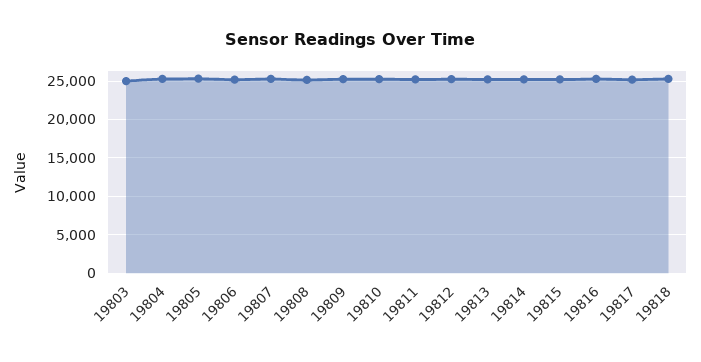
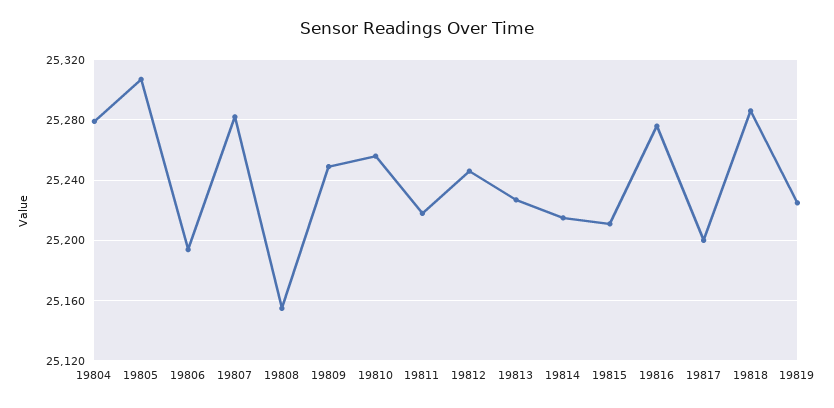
19803: 25000 -> none
19819: none -> 25225

